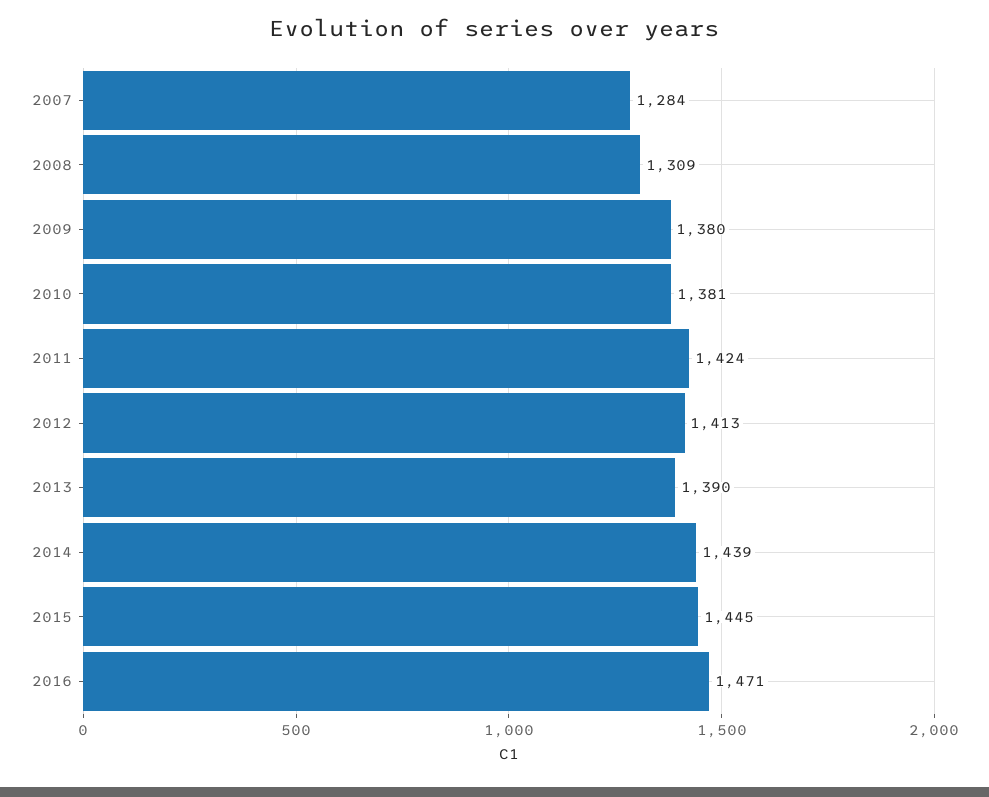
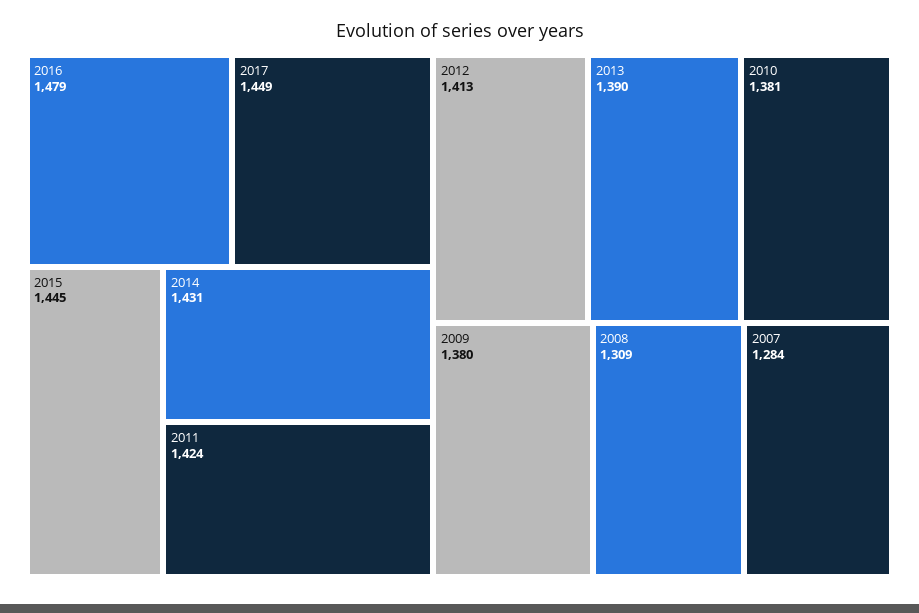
2014: 1439 -> 1431
2016: 1471 -> 1479
2017: none -> 1449

